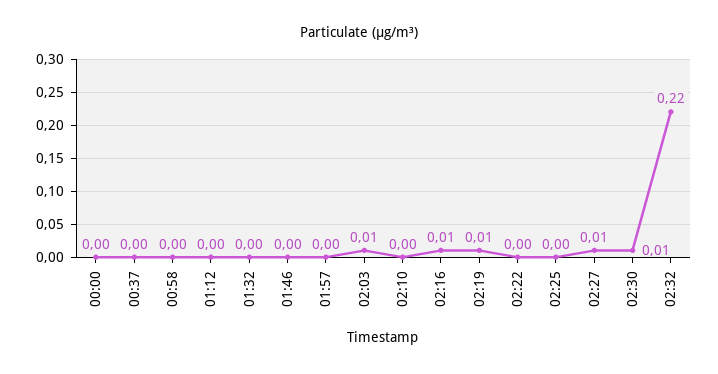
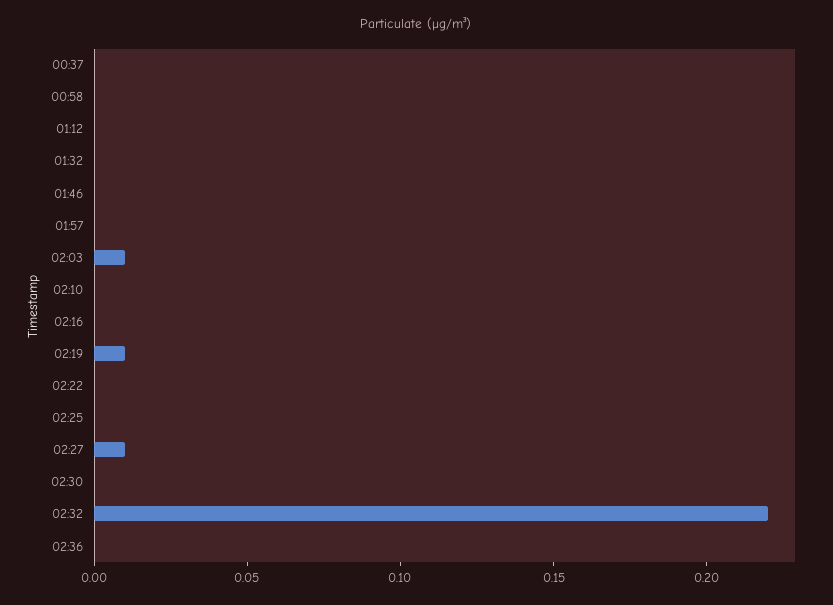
00:00: 0 -> none
02:16: 0.01 -> 0
02:30: 0.01 -> 0
02:36: none -> 0

